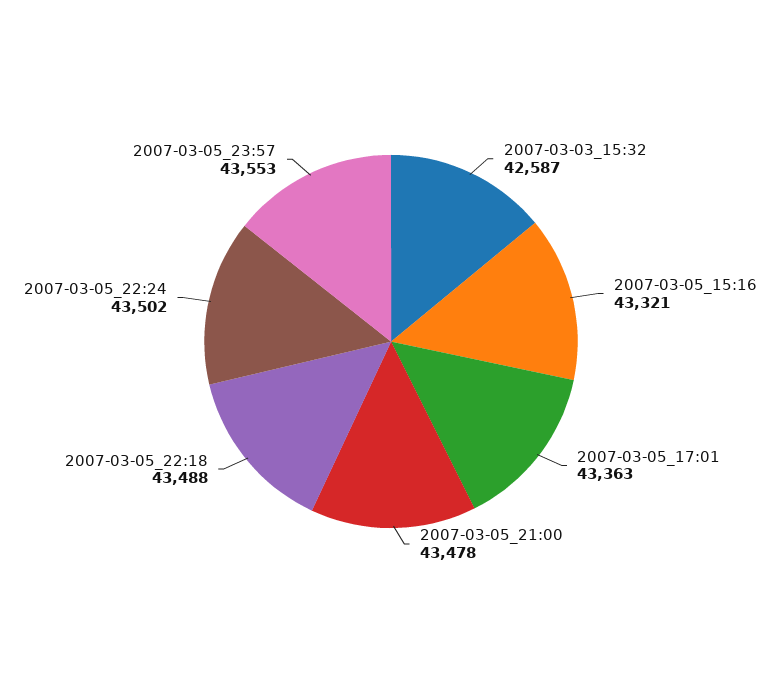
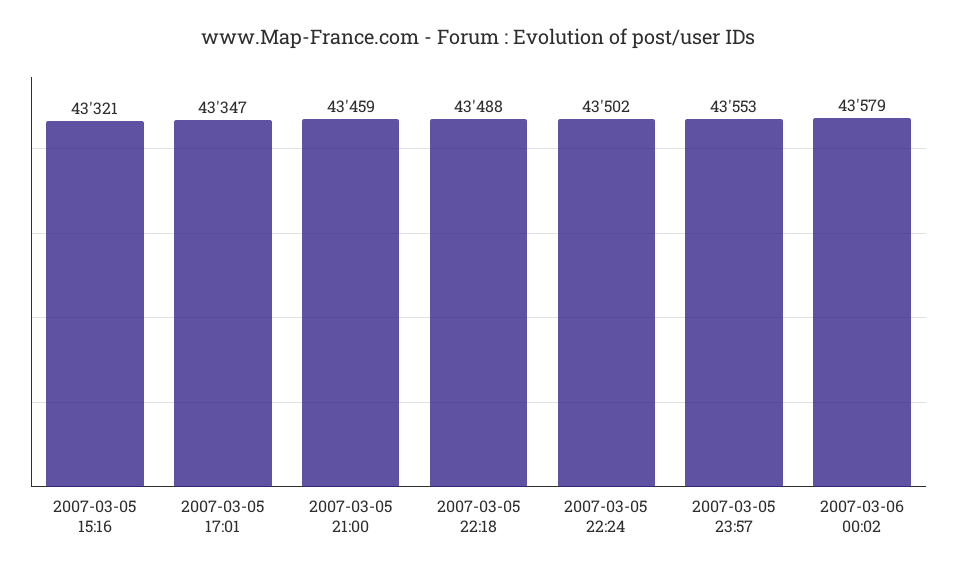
2007-03-03_15:32: 42587 -> none
2007-03-05_17:01: 43363 -> 43347
2007-03-05_21:00: 43478 -> 43459
2007-03-06 00:02: none -> 43579

